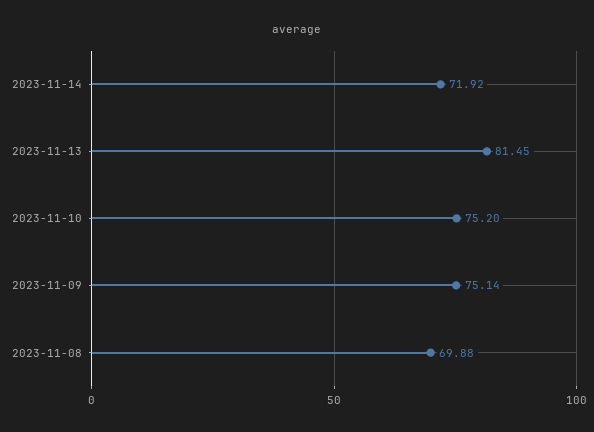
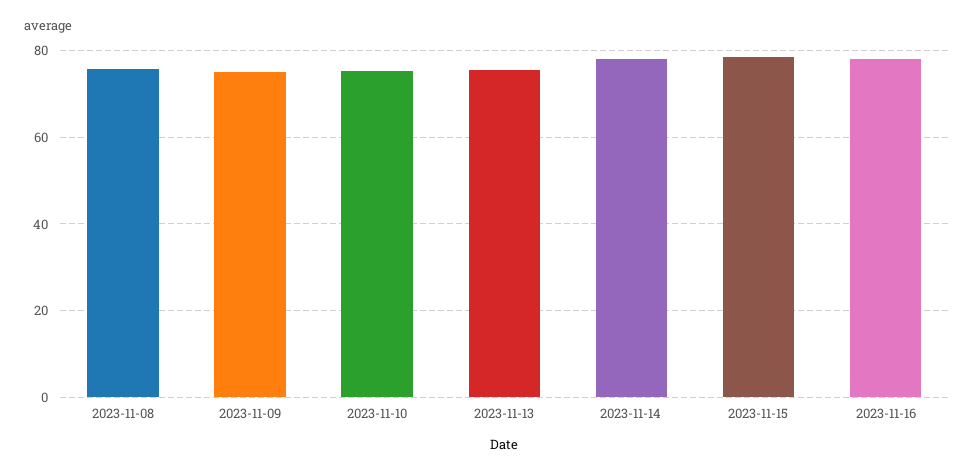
2023-11-14: 71.92 -> 78
2023-11-13: 81.45 -> 76
2023-11-08: 69.88 -> 76
2023-11-15: none -> 78
2023-11-16: none -> 78

